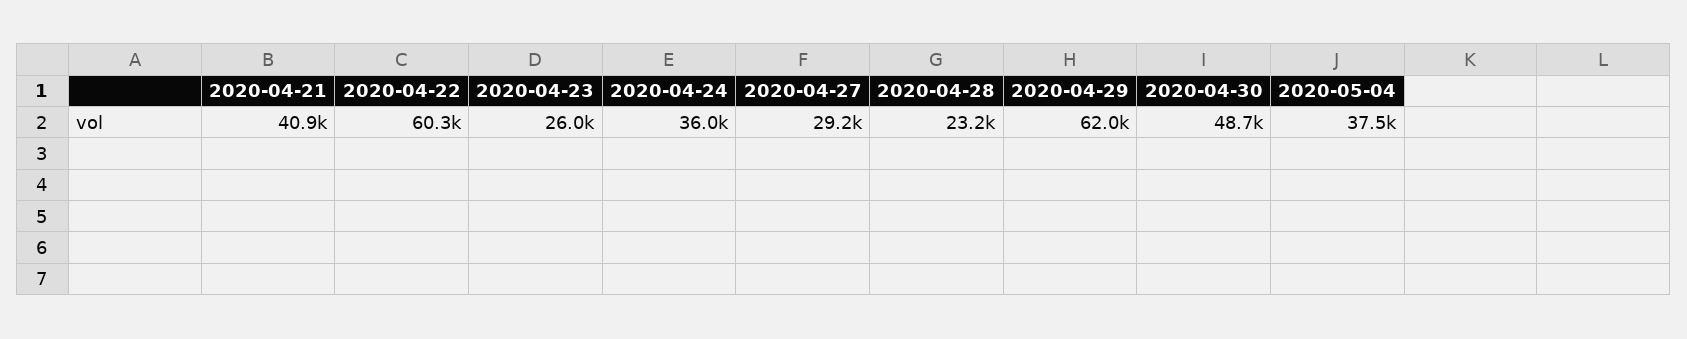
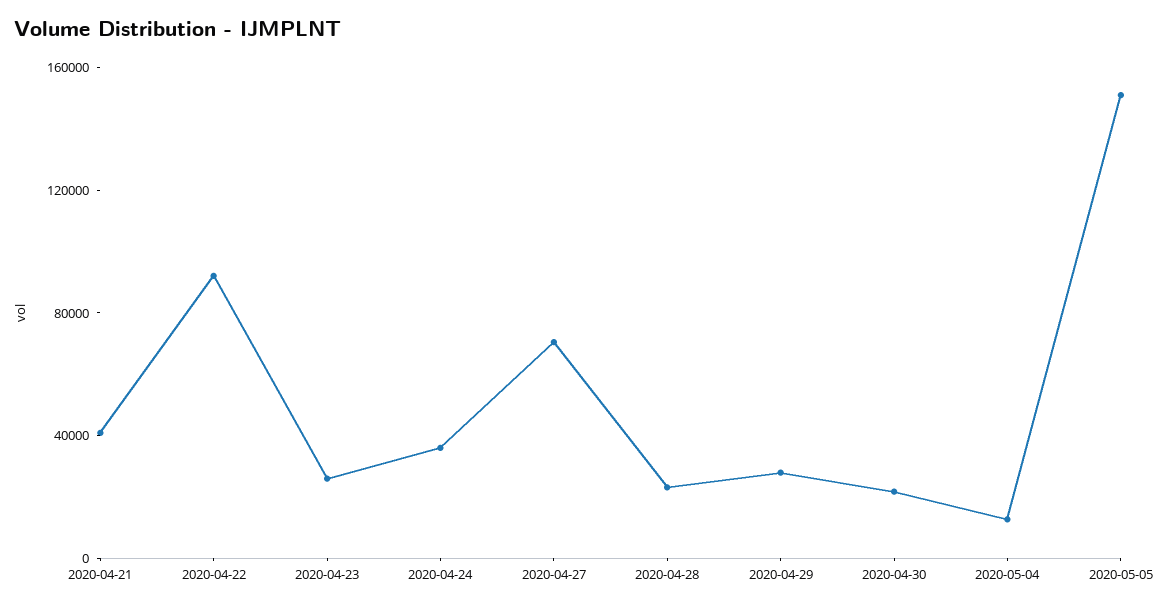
2020-04-22: 60300 -> 90000
2020-04-27: 29200 -> 70000
2020-04-29: 62000 -> 30000
2020-04-30: 48700 -> 20000
2020-05-04: 37500 -> 10000
2020-05-05: none -> 150000

